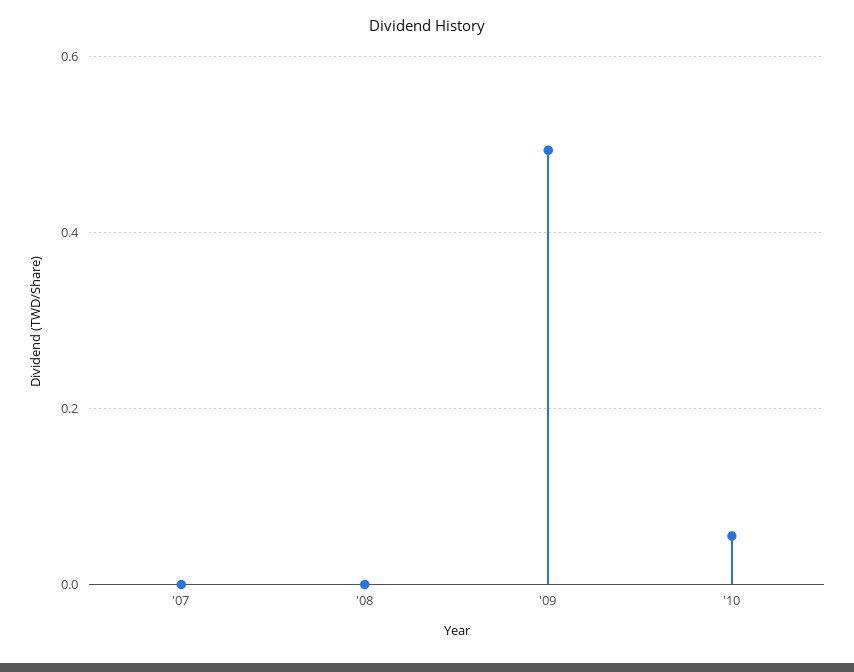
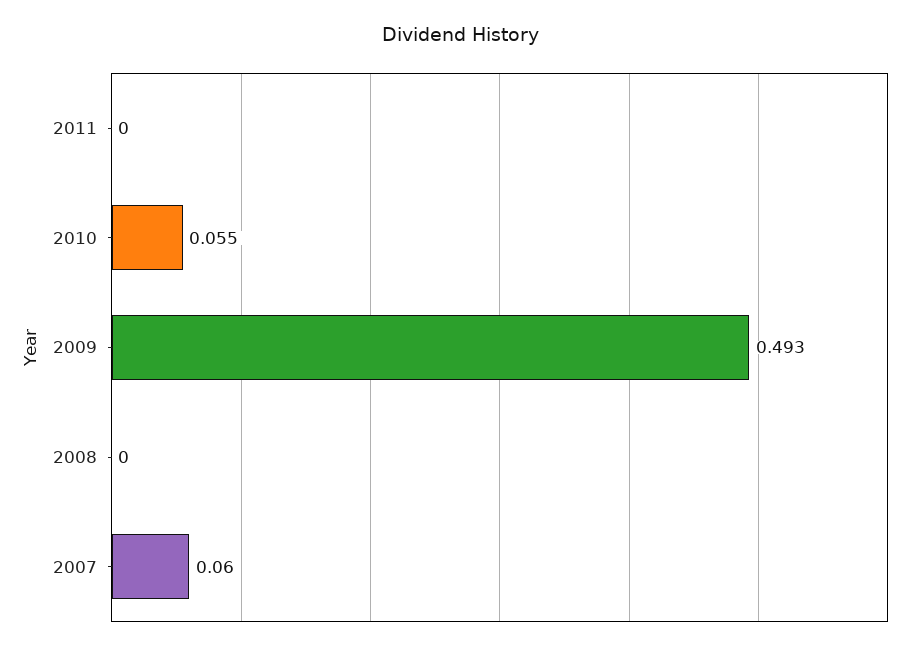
'07: 0 -> 0.06
2011: none -> 0

